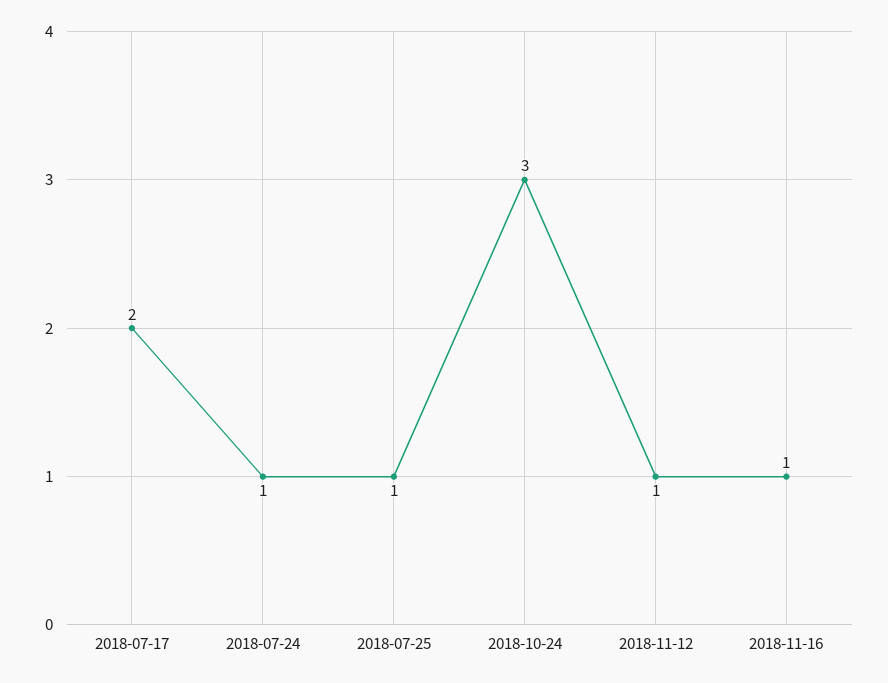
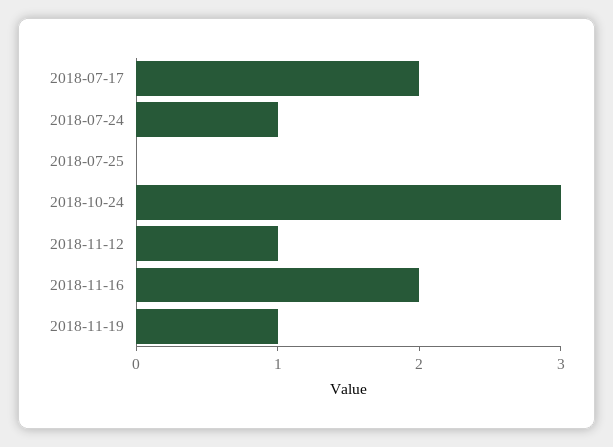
2018-07-25: 1 -> 0
2018-11-16: 1 -> 2
2018-11-19: none -> 1

